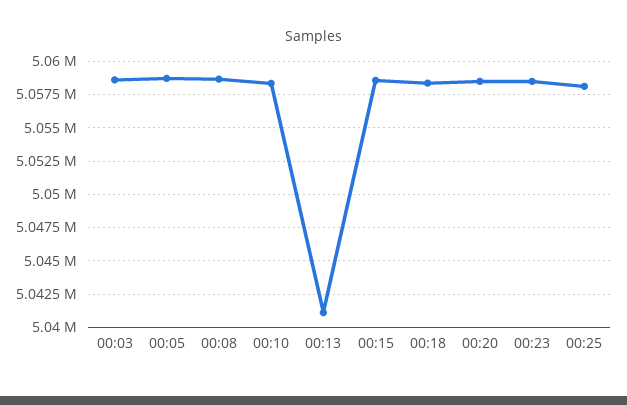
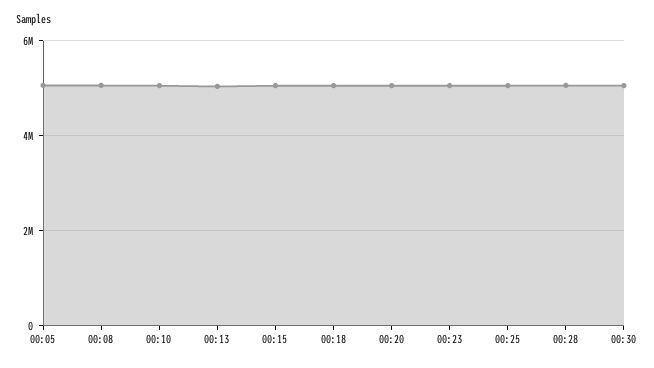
00:03: 5058500 -> none
00:28: none -> 5000000
00:30: none -> 5000000

